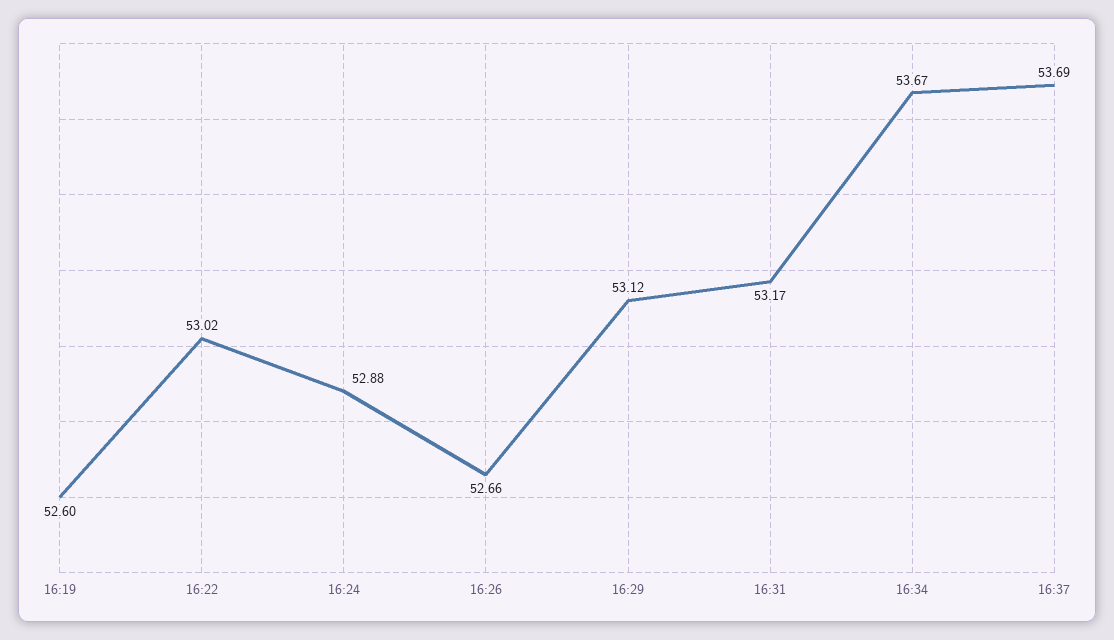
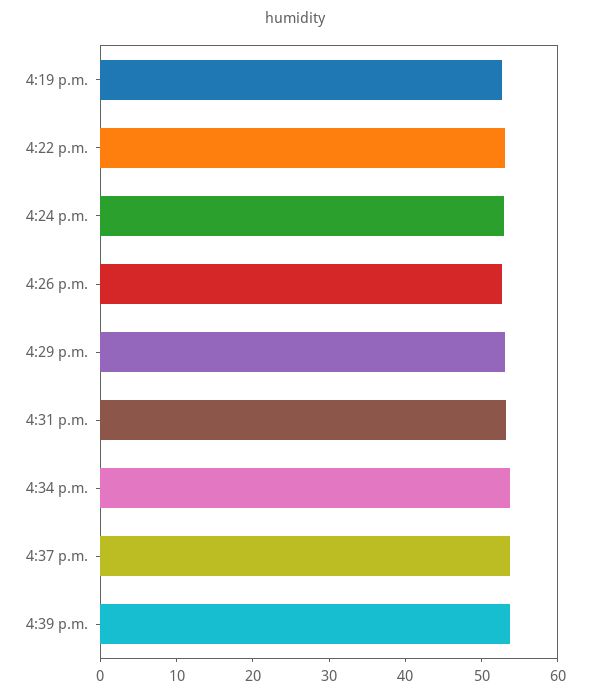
4:39 p.m.: none -> 54

